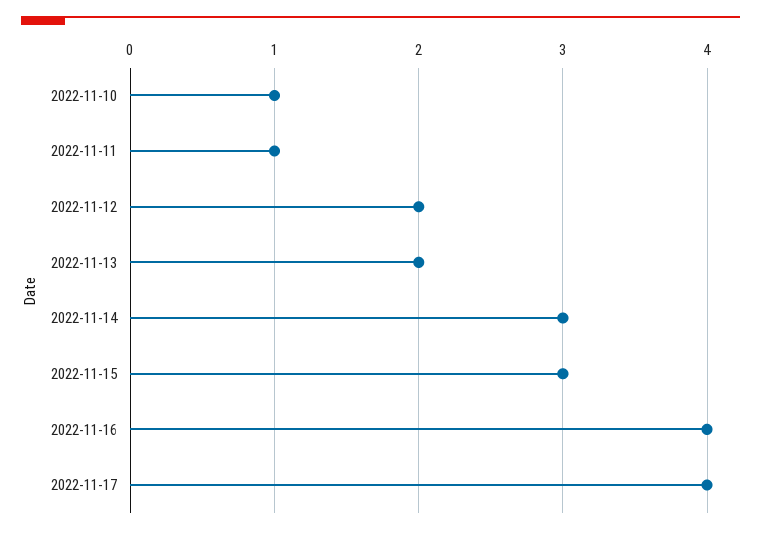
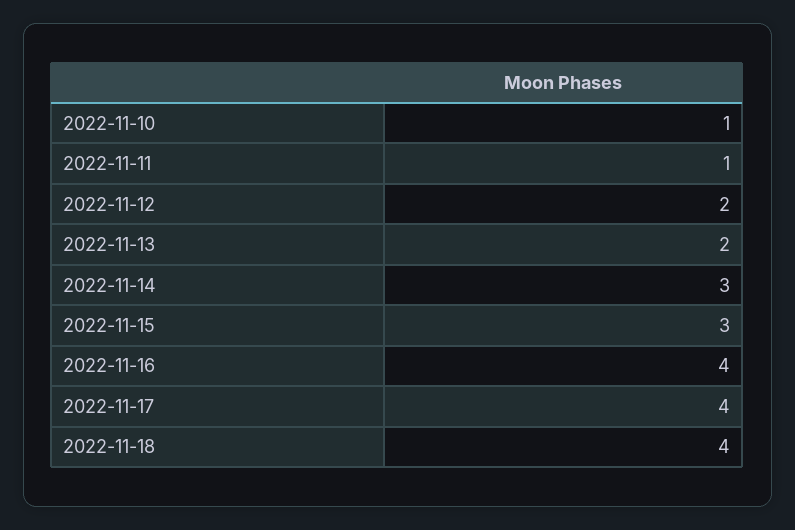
2022-11-18: none -> 4

